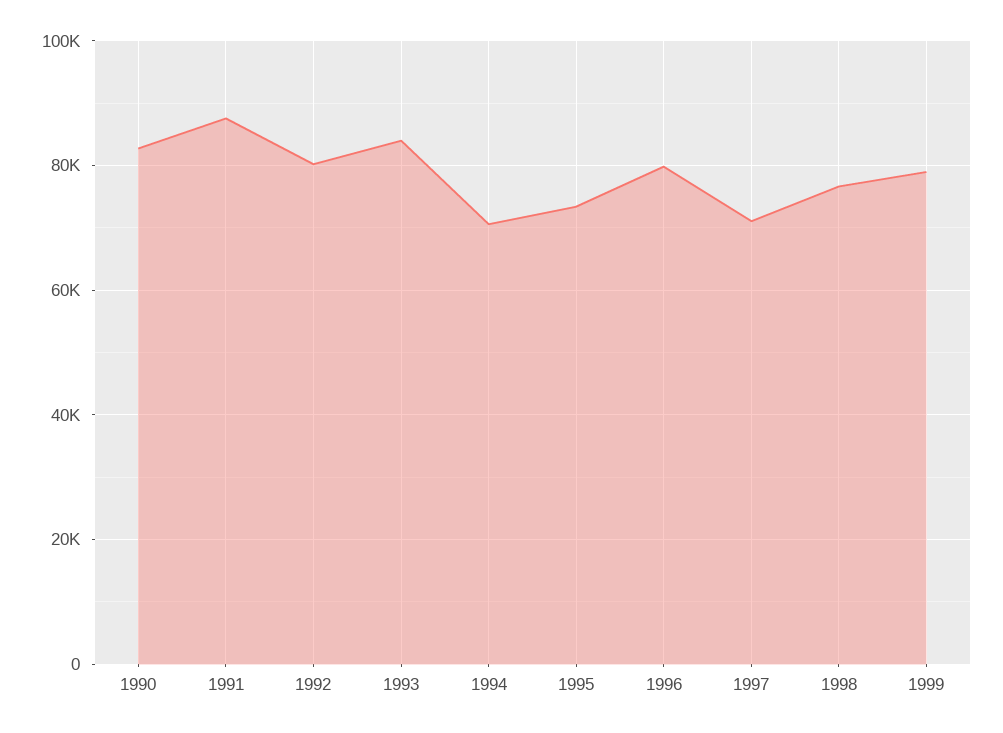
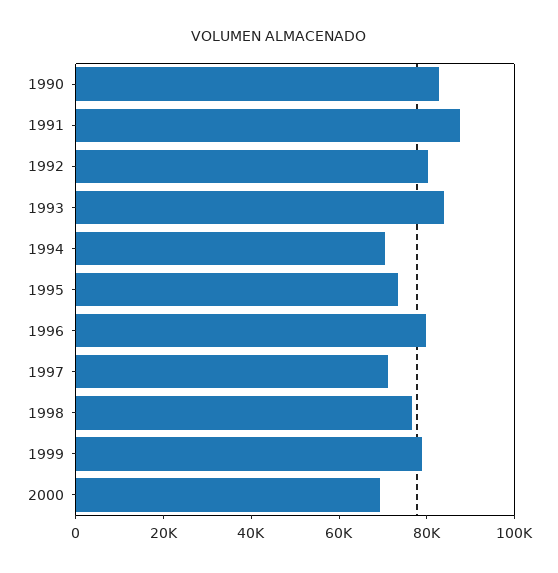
2000: none -> 70000

